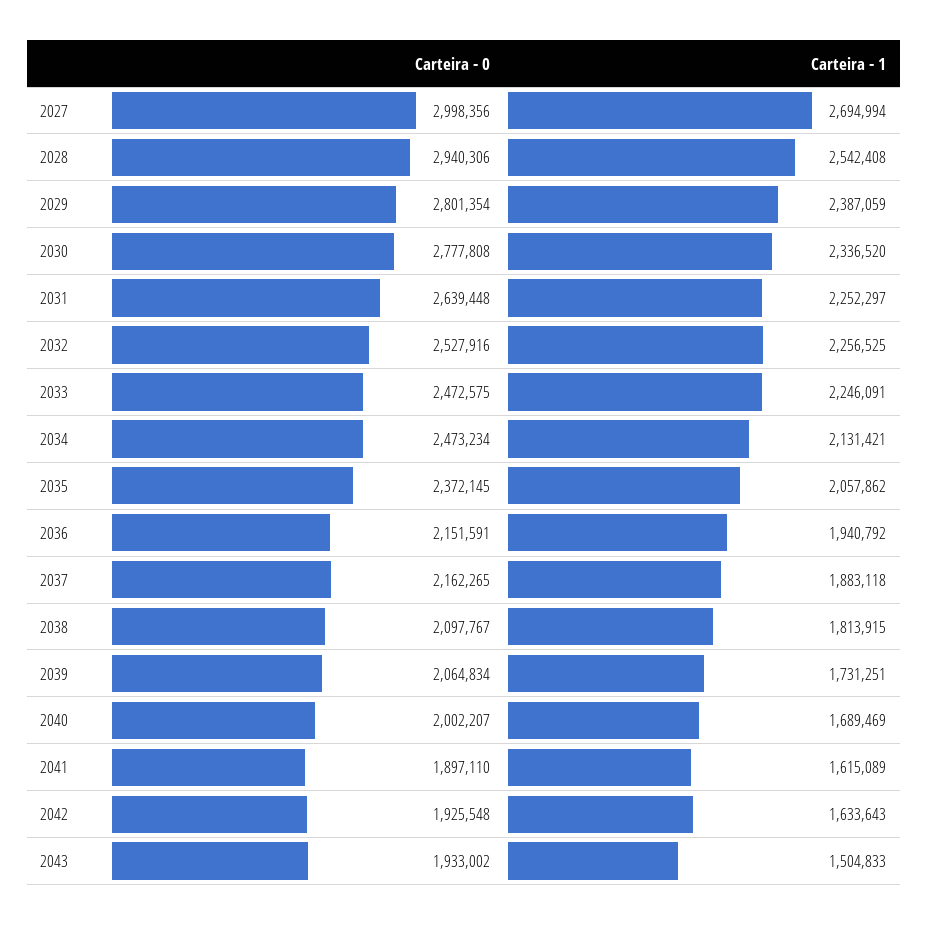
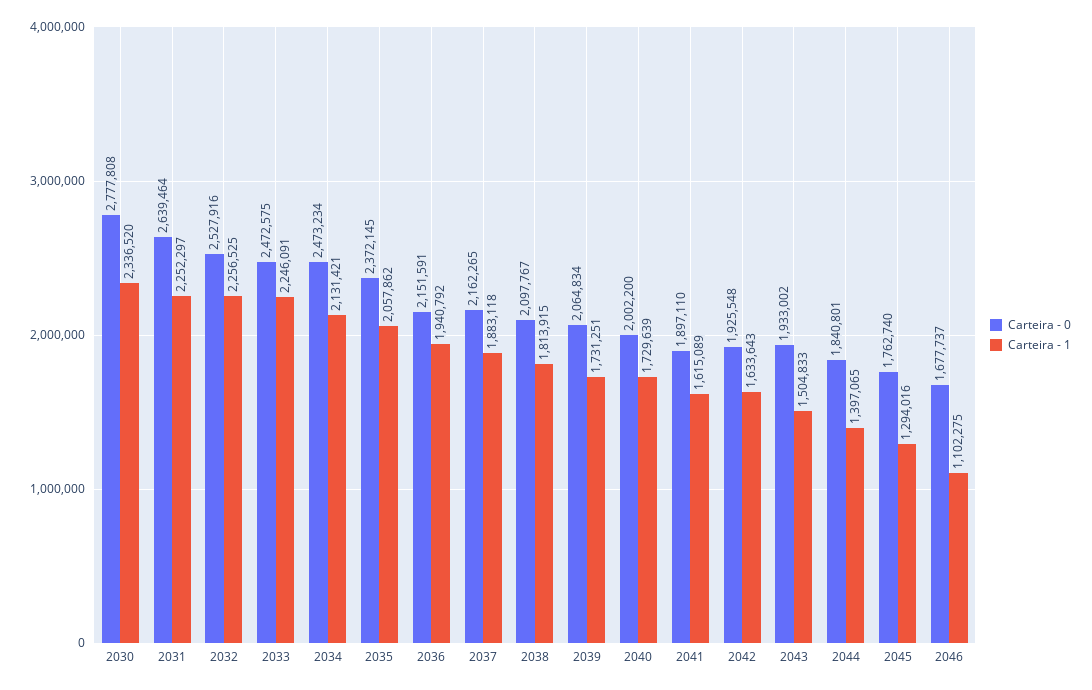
Carteira - 0, 2027: 2998356 -> none
Carteira - 1, 2027: 2694994 -> none
Carteira - 0, 2028: 2940306 -> none
Carteira - 1, 2028: 2542408 -> none
Carteira - 0, 2029: 2801354 -> none
Carteira - 1, 2029: 2387059 -> none
Carteira - 0, 2031: 2639448 -> 2639464
Carteira - 0, 2040: 2002207 -> 2002200
Carteira - 1, 2040: 1689469 -> 1729639
Carteira - 0, 2044: none -> 1840801
Carteira - 1, 2044: none -> 1397065
Carteira - 0, 2045: none -> 1762740
Carteira - 1, 2045: none -> 1294016
Carteira - 0, 2046: none -> 1677737
Carteira - 1, 2046: none -> 1102275

